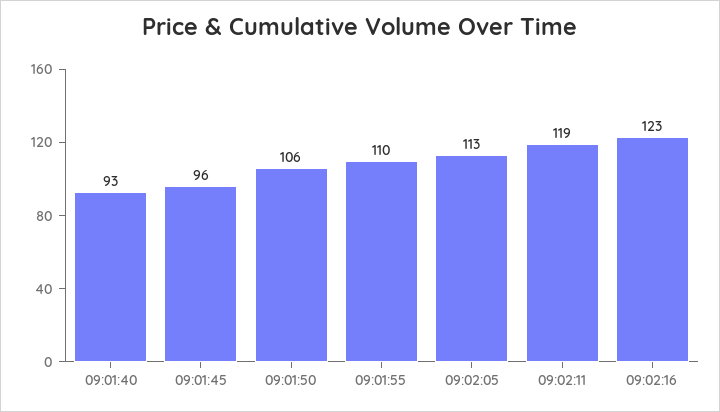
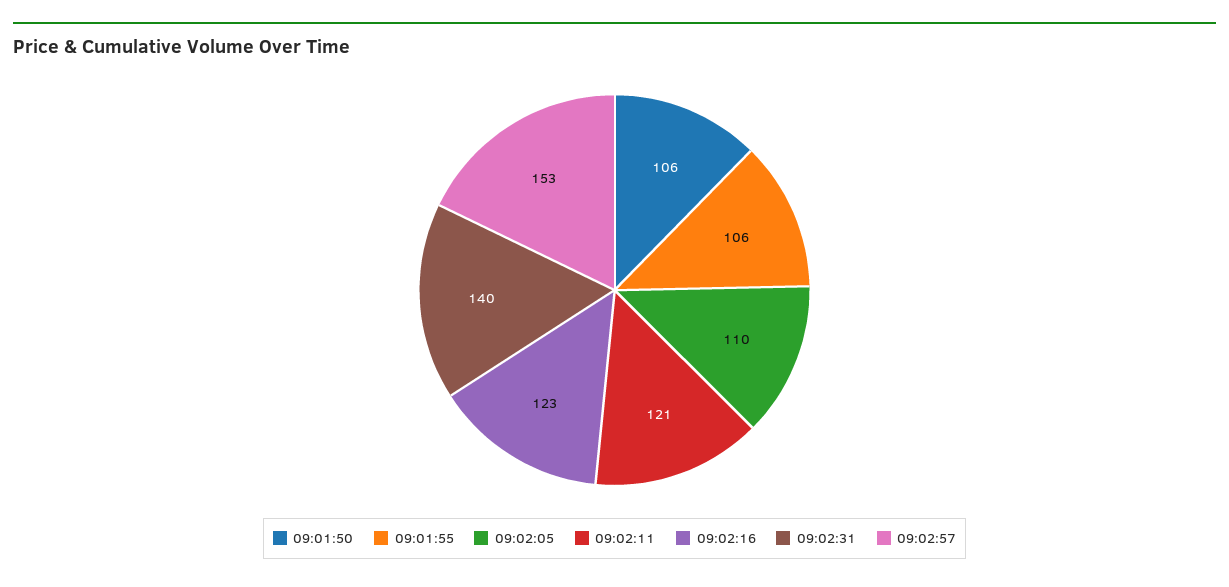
09:01:40: 93 -> none
09:01:45: 96 -> none
09:01:55: 110 -> 106
09:02:05: 113 -> 110
09:02:11: 119 -> 121
09:02:31: none -> 140
09:02:57: none -> 153

